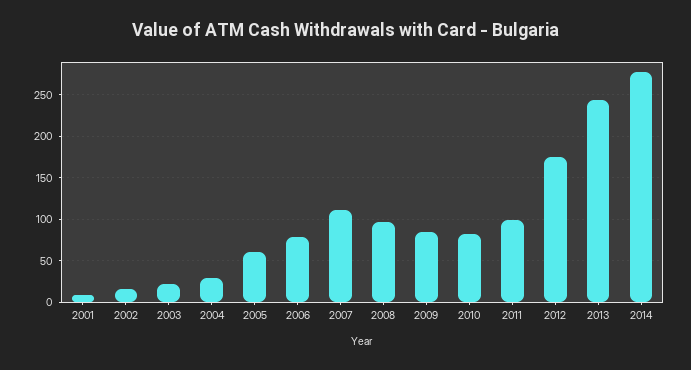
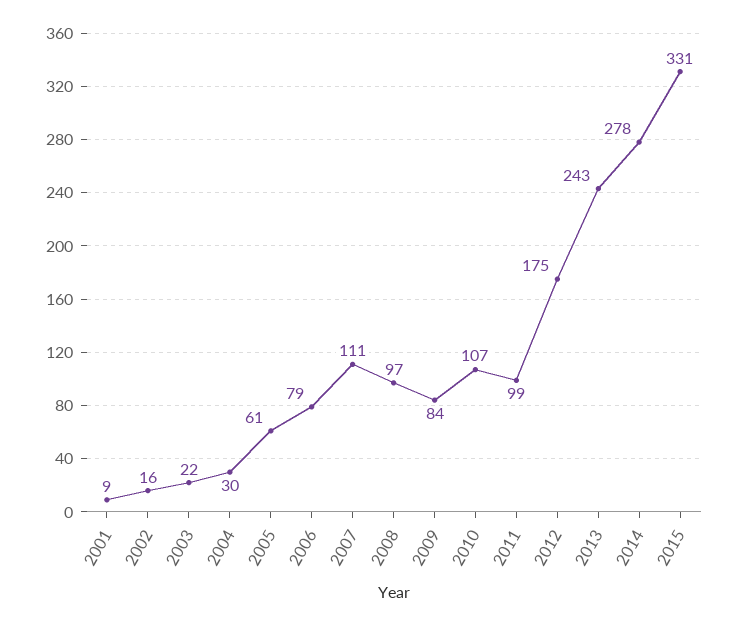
2010: 80 -> 107
2015: none -> 331

